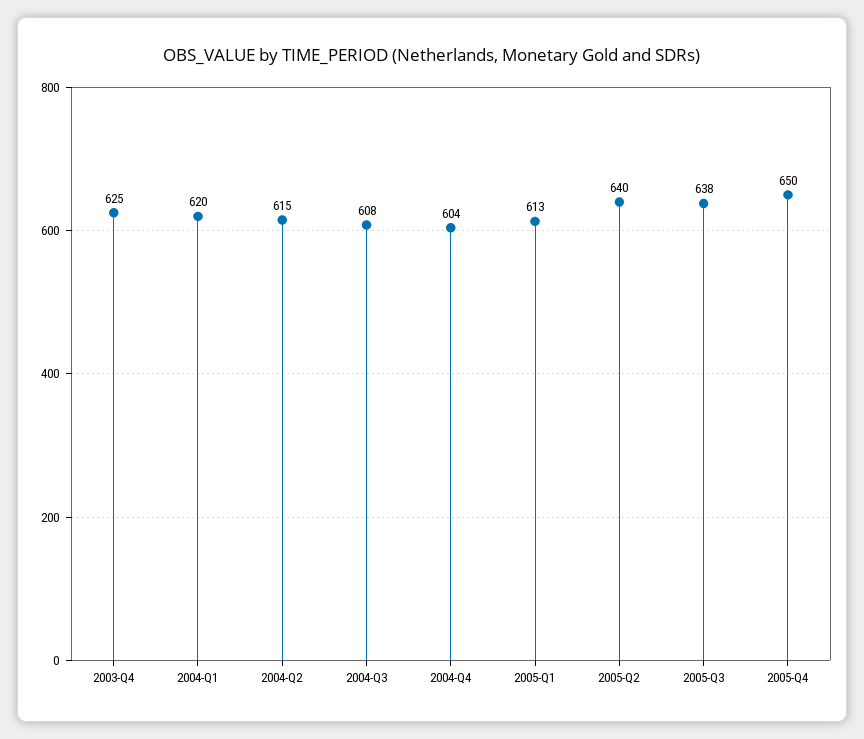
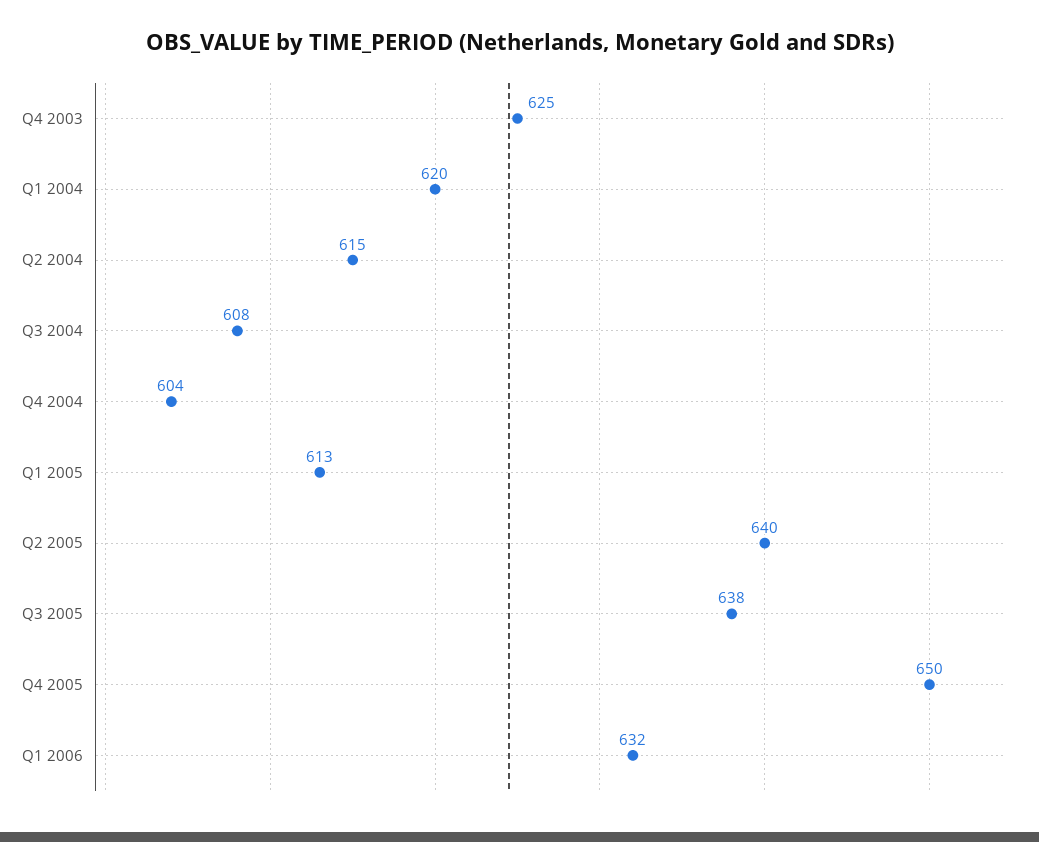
Q1 2006: none -> 632

